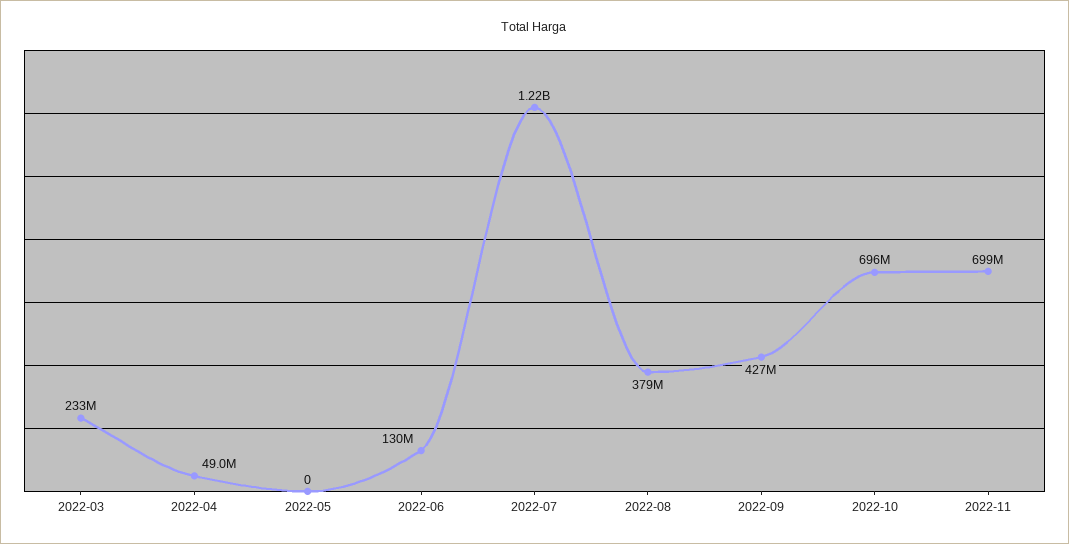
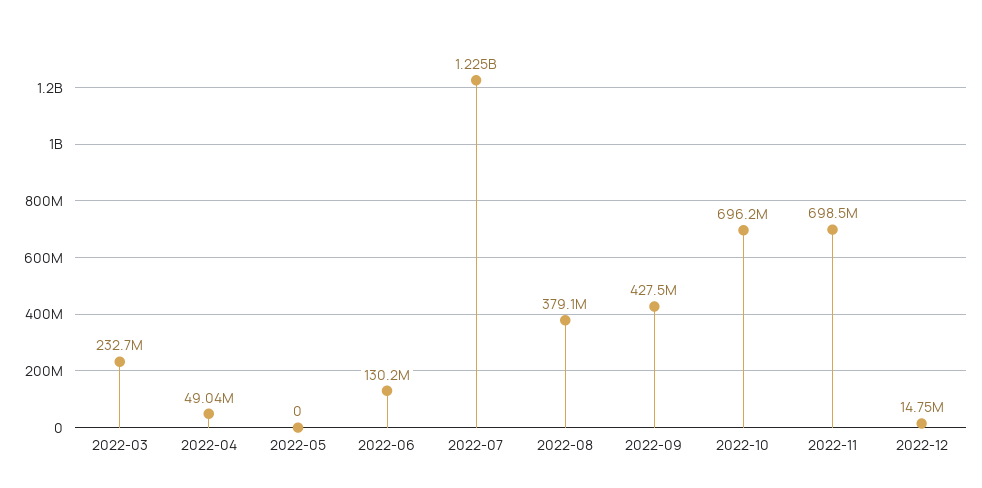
2022-12: none -> 14750000

